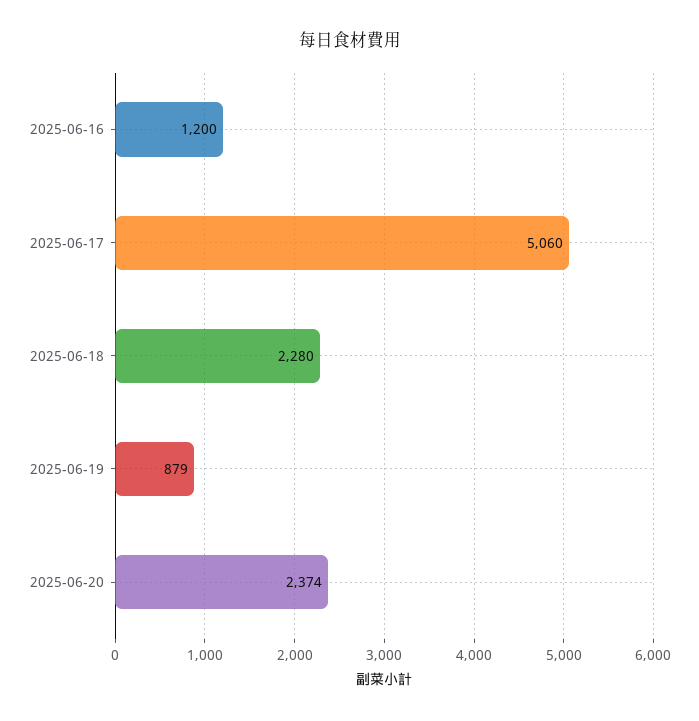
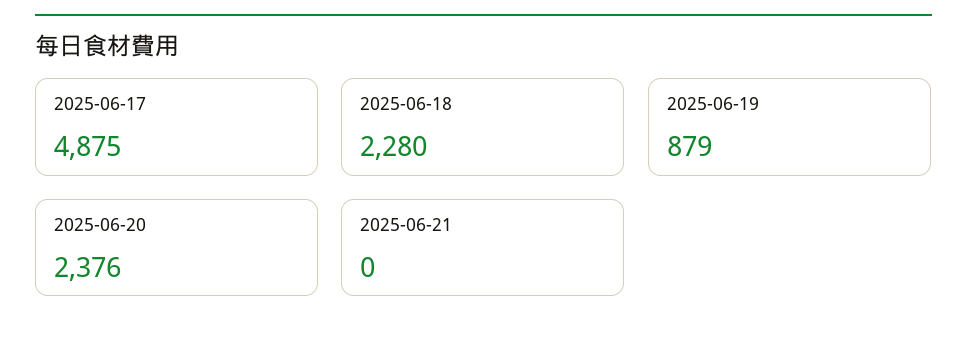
2025-06-16: 1200 -> none
2025-06-17: 5060 -> 4875
2025-06-20: 2374 -> 2376
2025-06-21: none -> 0

